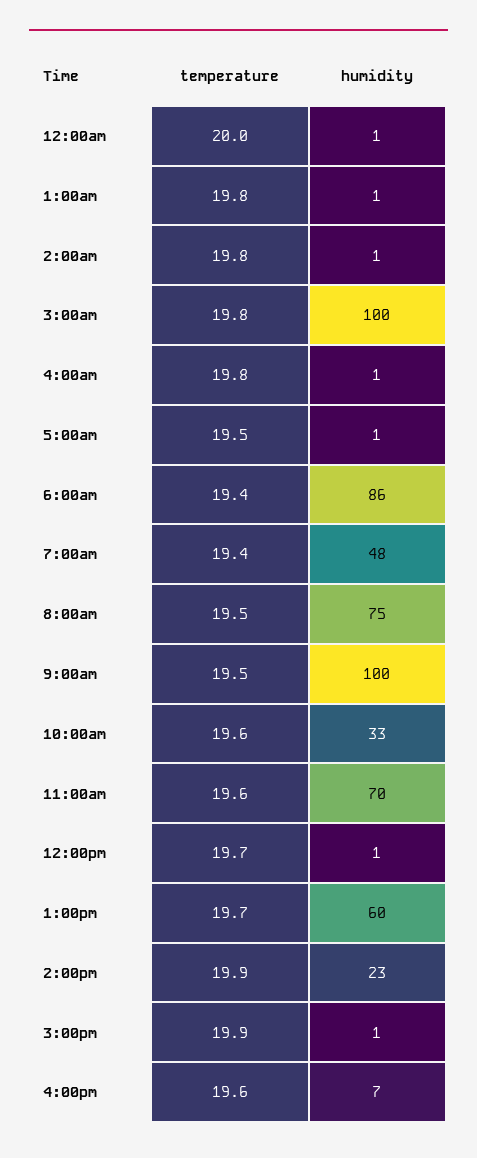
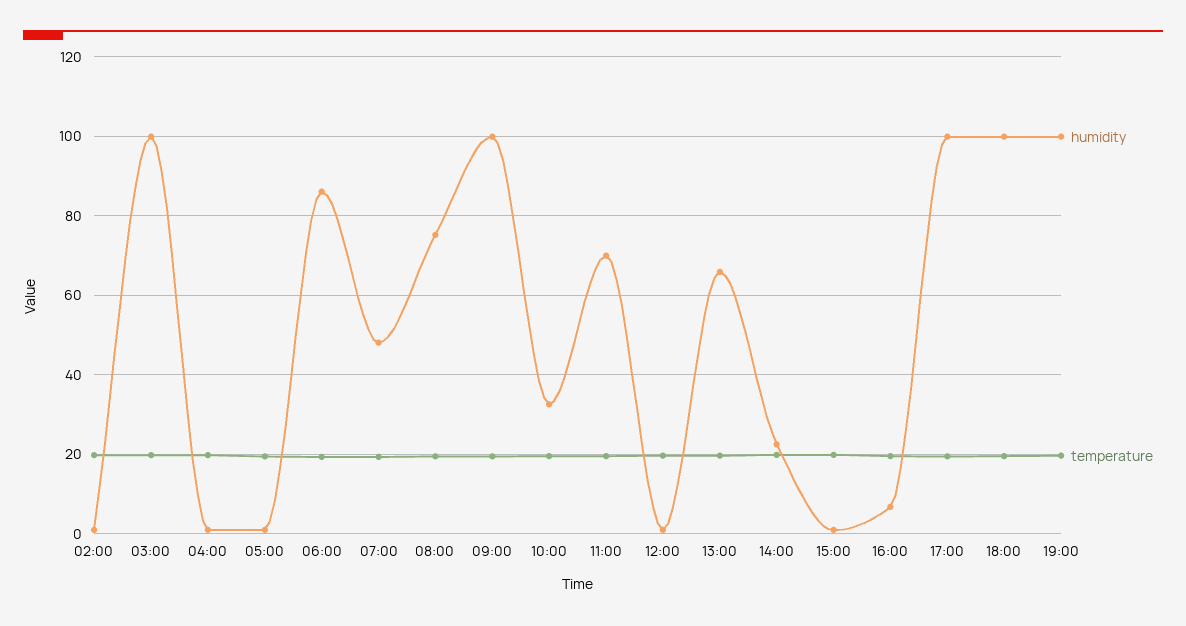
temperature, 12:00am: 20 -> none
humidity, 12:00am: 1 -> none
temperature, 1:00am: 19.8 -> none
humidity, 1:00am: 1 -> none
humidity, 1:00pm: 60 -> 66
humidity, 17:00: none -> 100
temperature, 17:00: none -> 20
humidity, 18:00: none -> 100
temperature, 18:00: none -> 20
humidity, 19:00: none -> 100
temperature, 19:00: none -> 20

